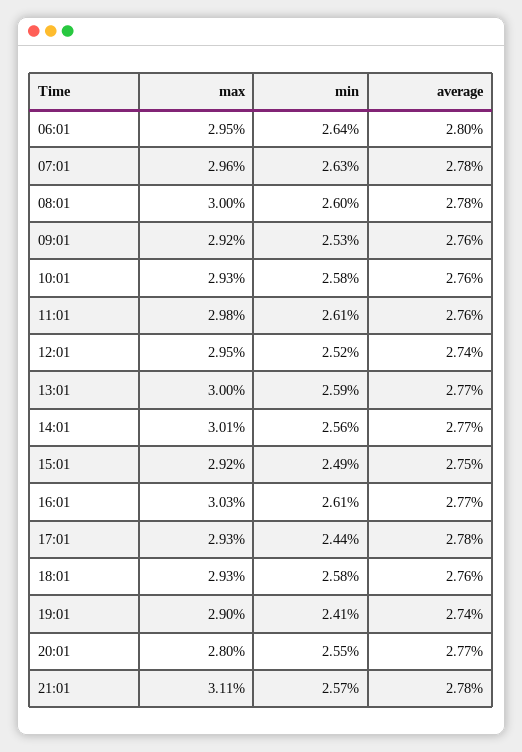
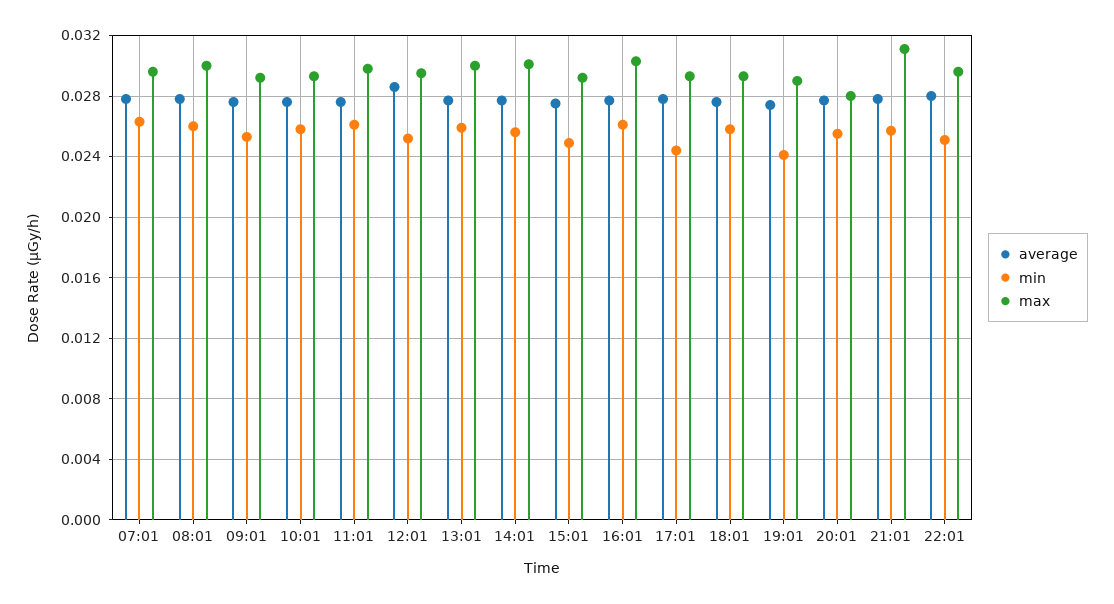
max, 06:01: 0.0295 -> none
min, 06:01: 0.0264 -> none
average, 06:01: 0.028 -> none
average, 12:01: 0.0274 -> 0.0285
average, 22:01: none -> 0.028
min, 22:01: none -> 0.025
max, 22:01: none -> 0.0295

